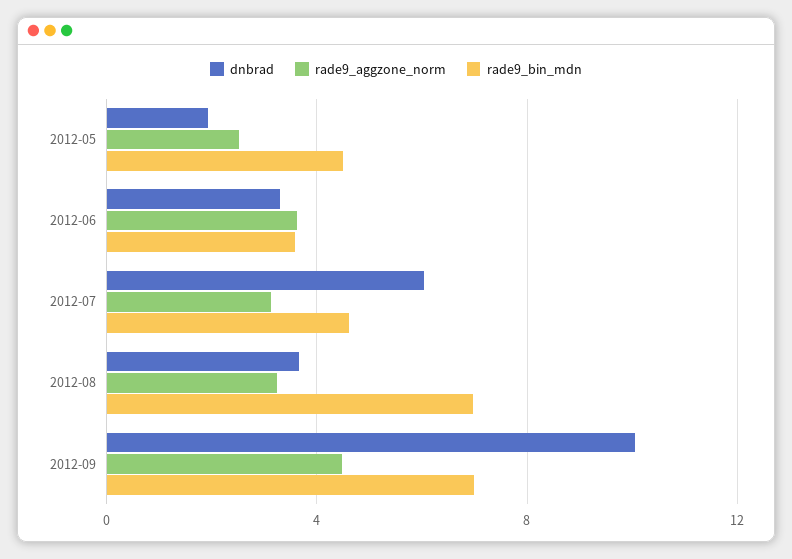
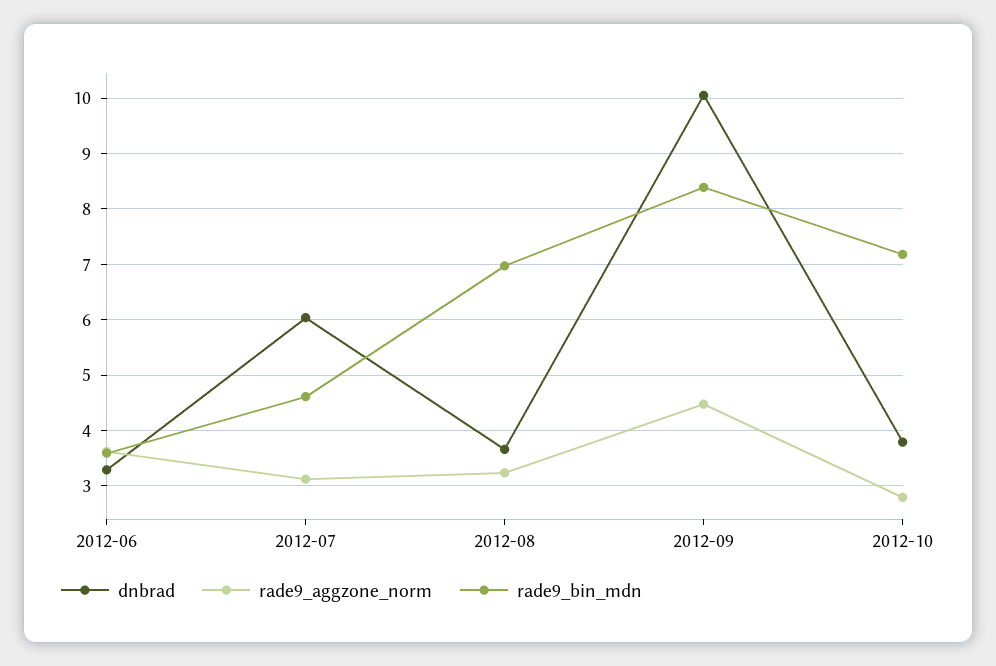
dnbrad, 2012-05: 2 -> none
rade9_aggzone_norm, 2012-05: 2.5 -> none
rade9_bin_mdn, 2012-05: 4.5 -> none
rade9_bin_mdn, 2012-09: 7 -> 8.4
dnbrad, 2012-10: none -> 3.8
rade9_aggzone_norm, 2012-10: none -> 2.8
rade9_bin_mdn, 2012-10: none -> 7.2

